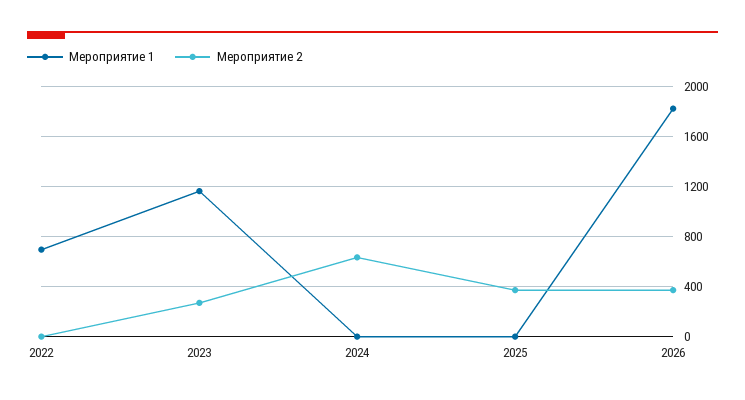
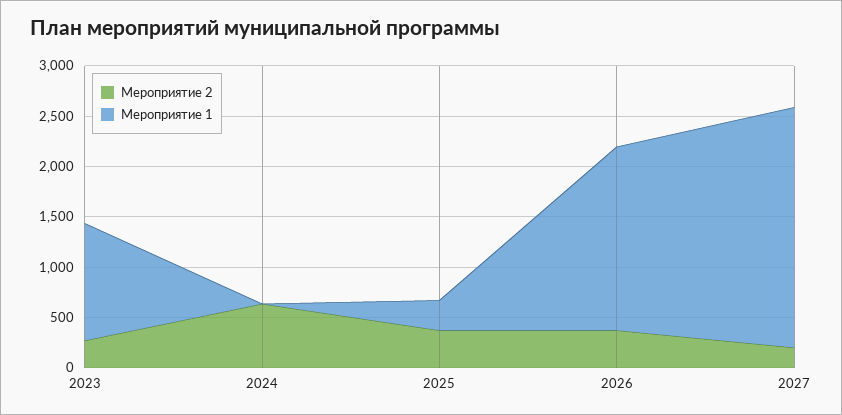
Мероприятие 1, 2022: 700 -> none
Мероприятие 2, 2022: 0 -> none
Мероприятие 1, 2025: 0 -> 300
Мероприятие 2, 2027: none -> 200
Мероприятие 1, 2027: none -> 2400

